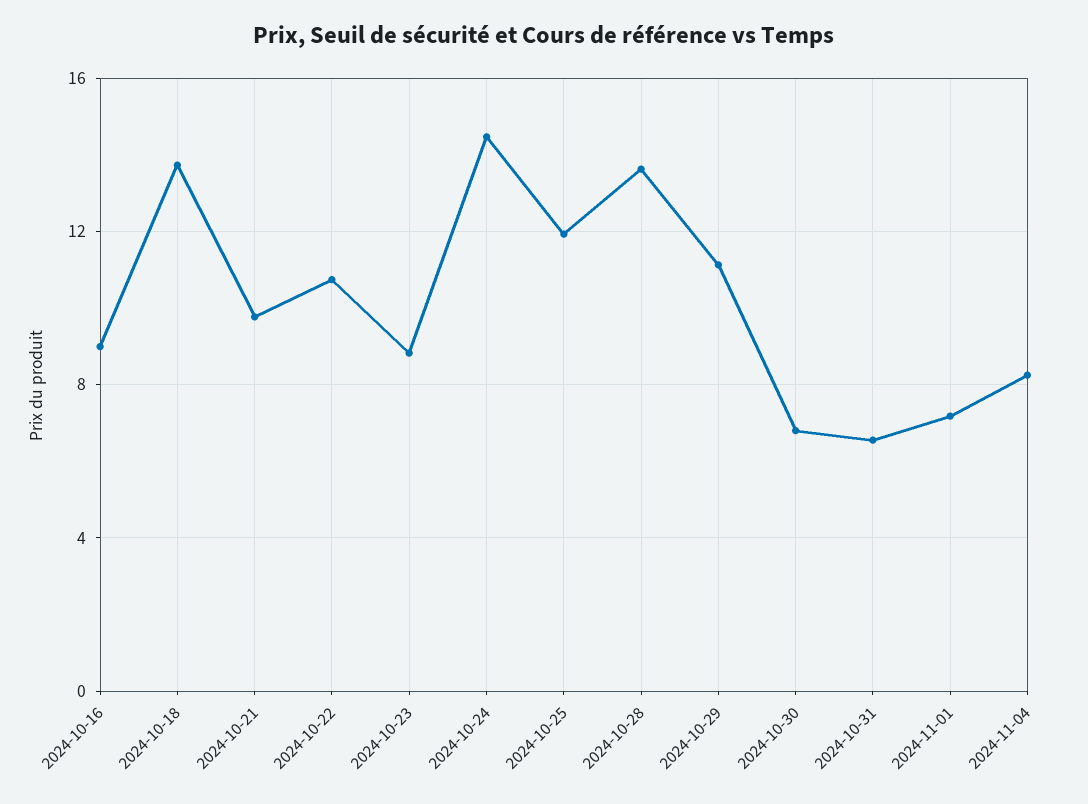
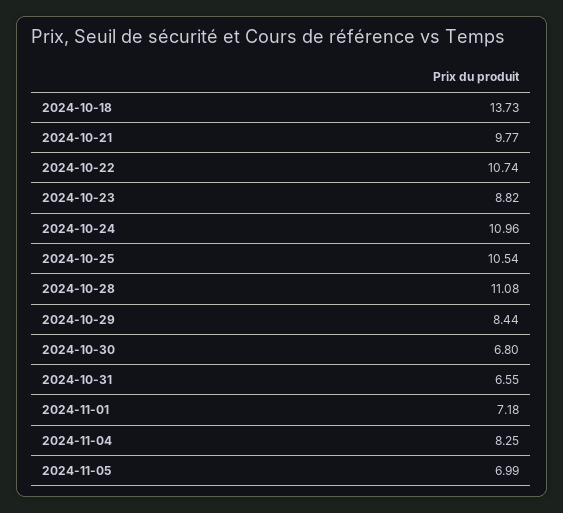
2024-10-16: 9 -> none
2024-10-24: 14.5 -> 10.96
2024-10-25: 12 -> 10.54
2024-10-28: 13.5 -> 11.08
2024-10-29: 11 -> 8.44
2024-11-05: none -> 6.99

